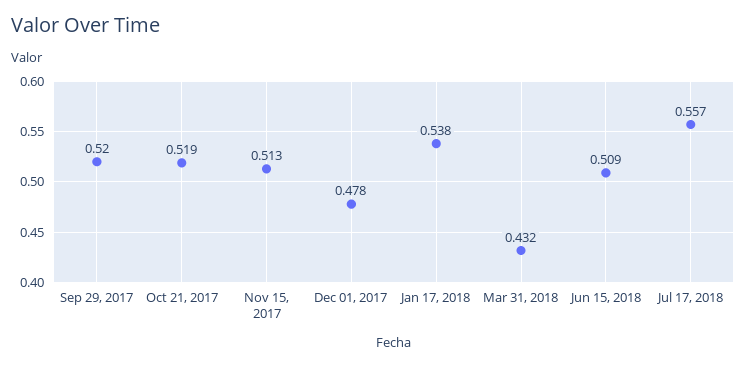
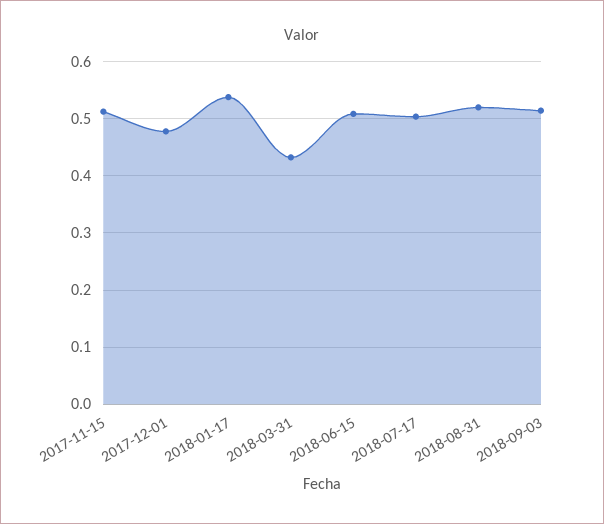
Sep 29, 2017: 0.52 -> none
Oct 21, 2017: 0.519 -> none
Jul 17, 2018: 0.557 -> 0.5
2018-08-31: none -> 0.52
2018-09-03: none -> 0.52

